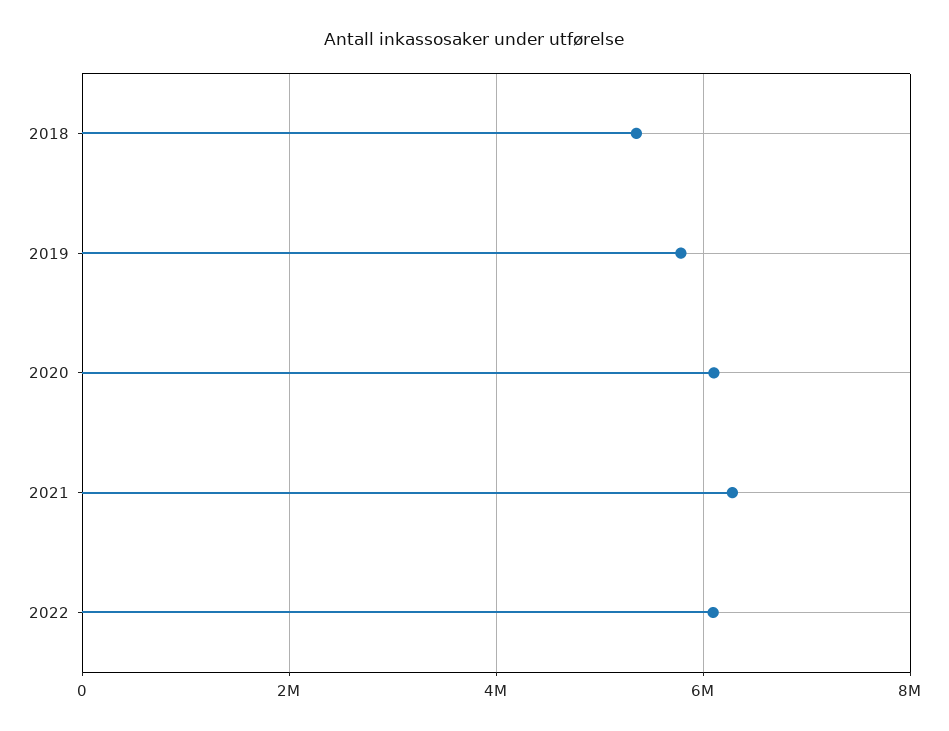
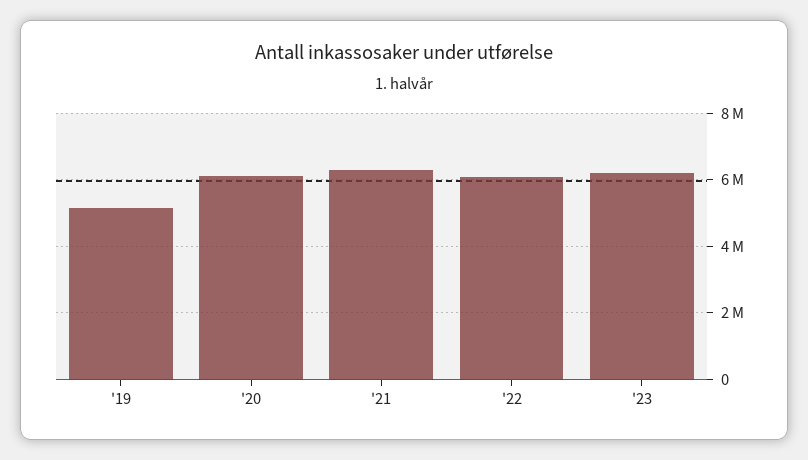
2018: 5400000 -> none
2019: 5800000 -> 5200000
'23: none -> 6200000

